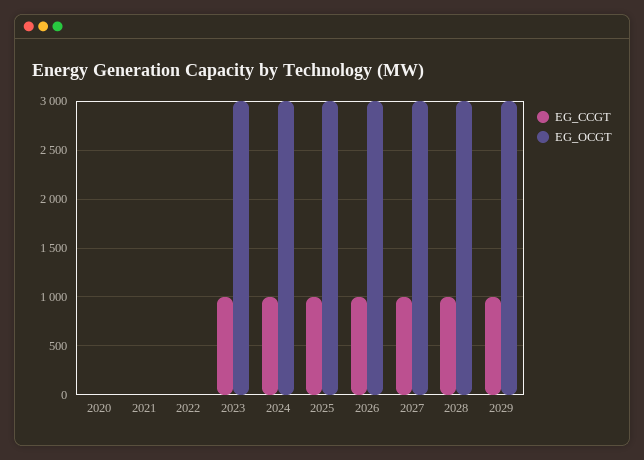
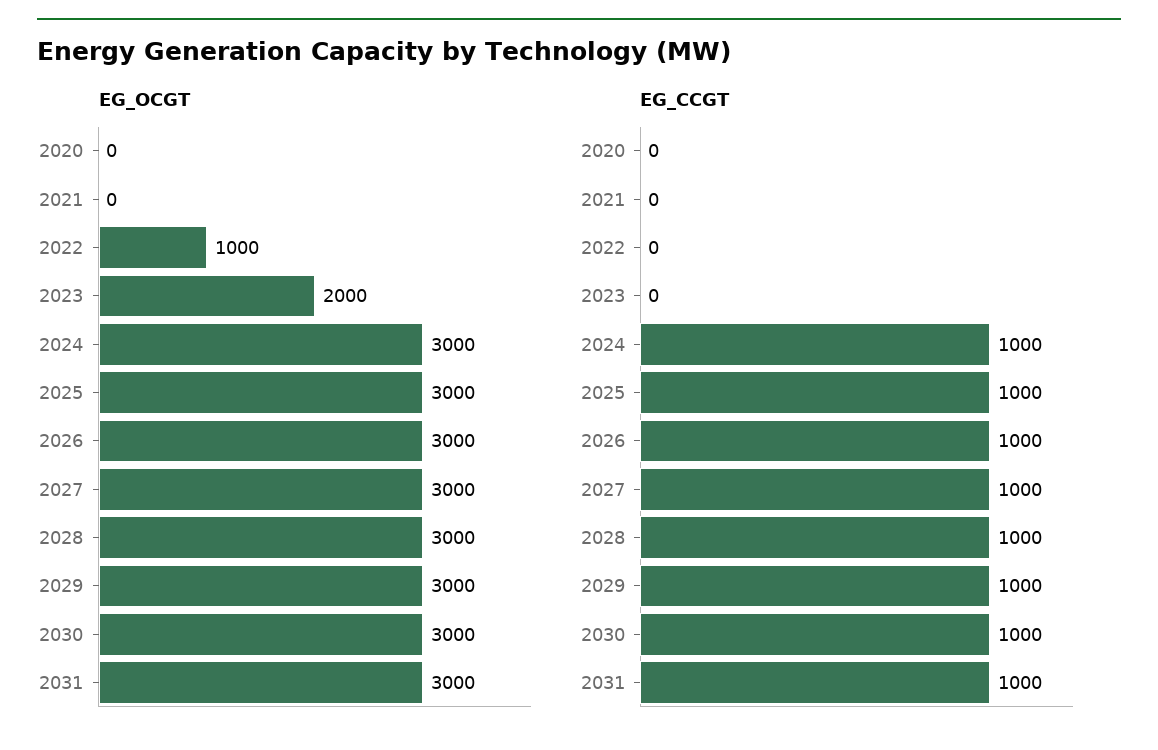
EG_OCGT, 2022: 0 -> 1000
EG_CCGT, 2023: 1000 -> 0
EG_OCGT, 2023: 3000 -> 2000
EG_OCGT, 2030: none -> 3000
EG_OCGT, 2031: none -> 3000
EG_CCGT, 2030: none -> 1000
EG_CCGT, 2031: none -> 1000

